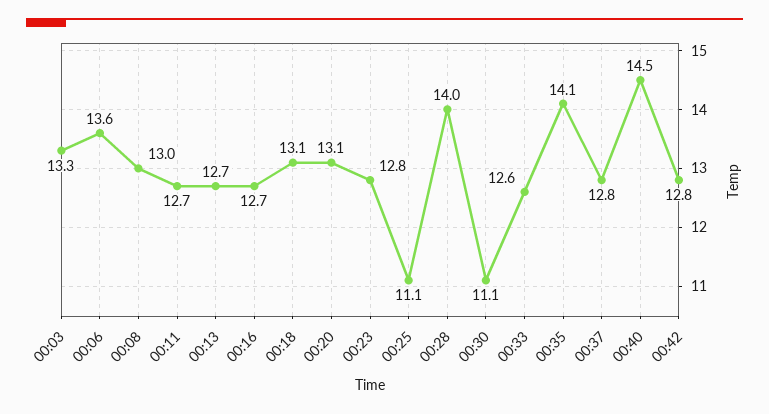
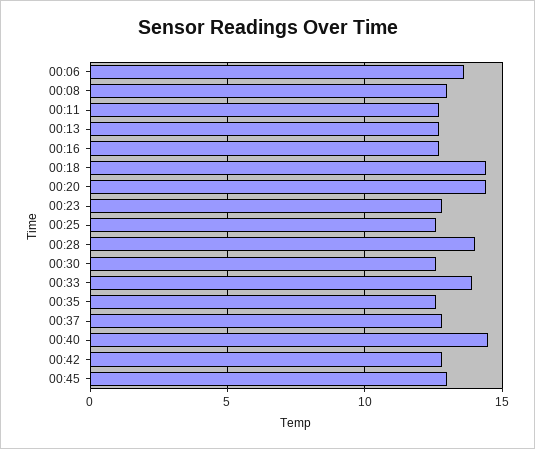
00:03: 13.3 -> none
00:18: 13.1 -> 14.5
00:20: 13.1 -> 14.5
00:25: 11.1 -> 12.5
00:30: 11.1 -> 12.5
00:33: 12.6 -> 14
00:35: 14.1 -> 12.5
00:45: none -> 13

